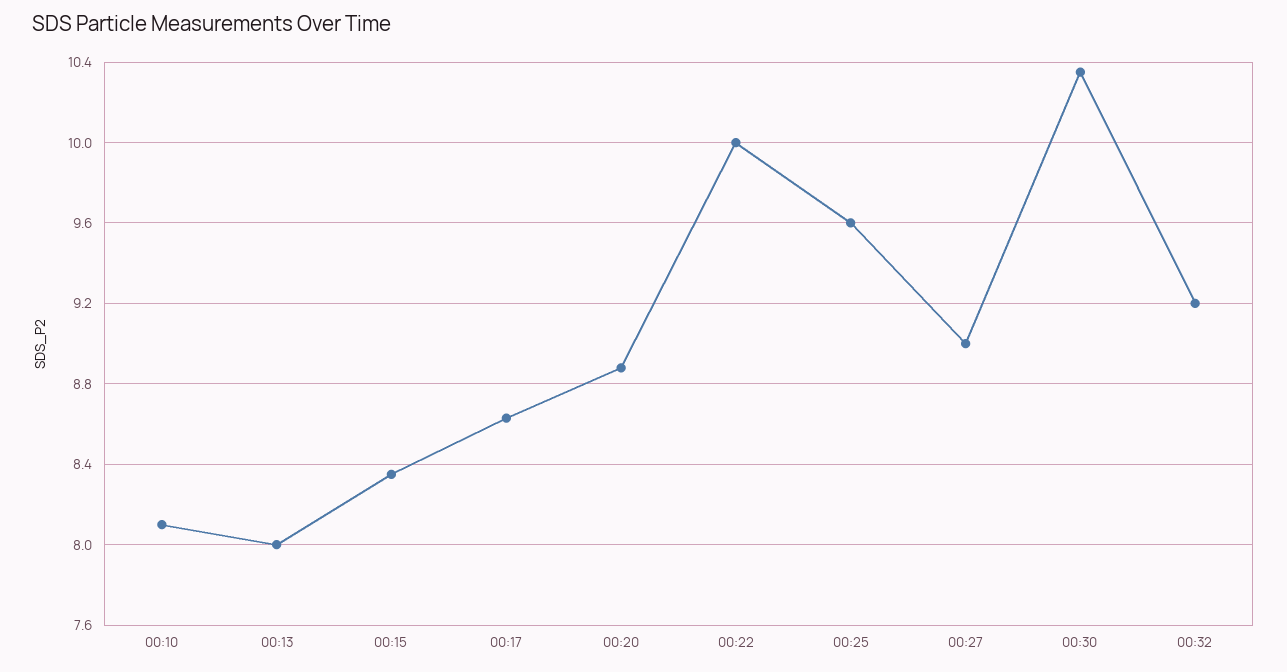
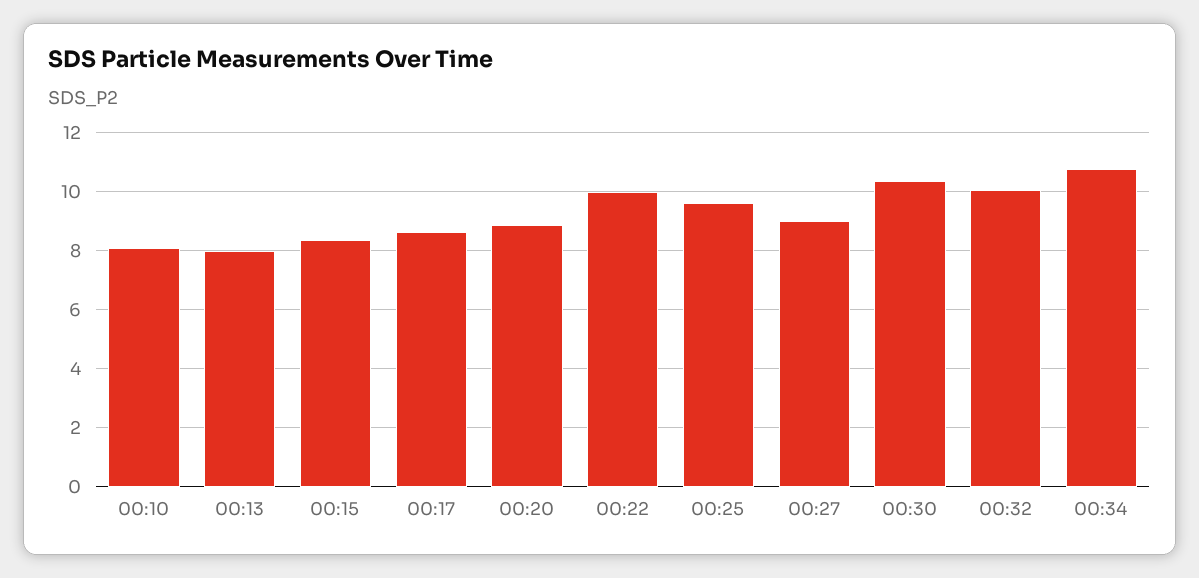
00:32: 9.2 -> 10
00:34: none -> 10.75

